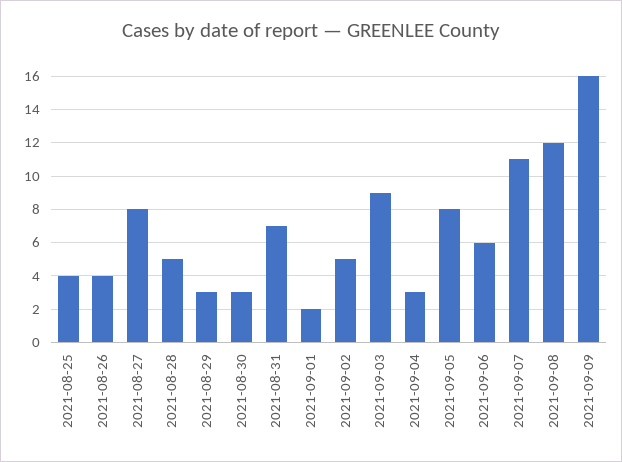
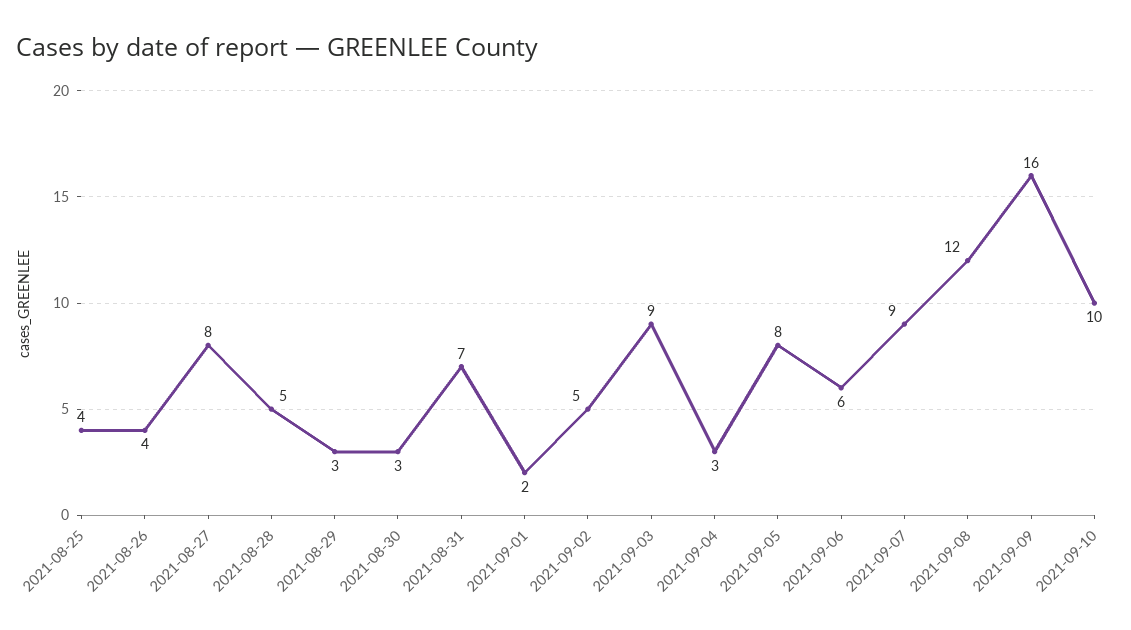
2021-09-07: 11 -> 9
2021-09-10: none -> 10

